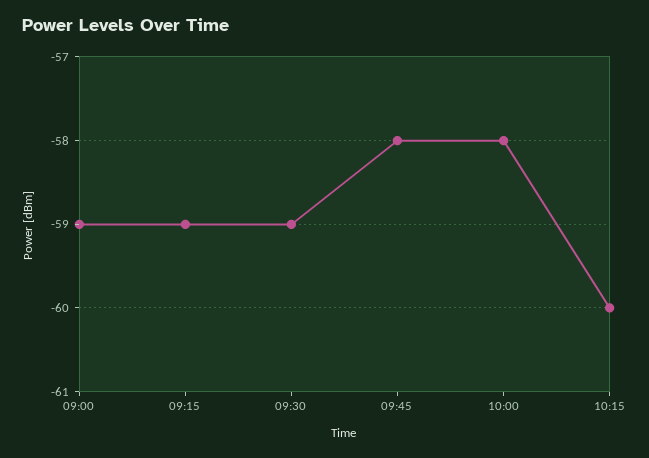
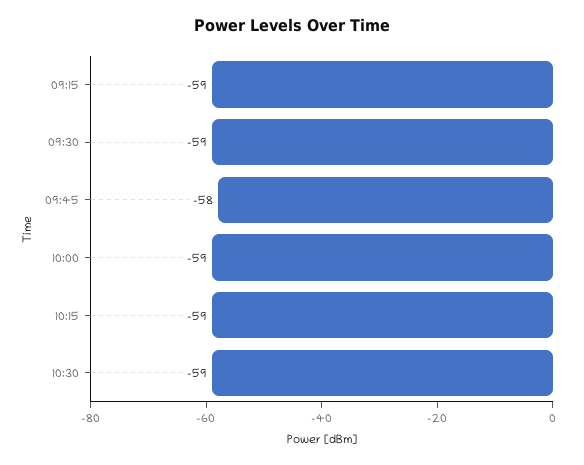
09:00: -59 -> none
10:00: -58 -> -59
10:15: -60 -> -59
10:30: none -> -59

